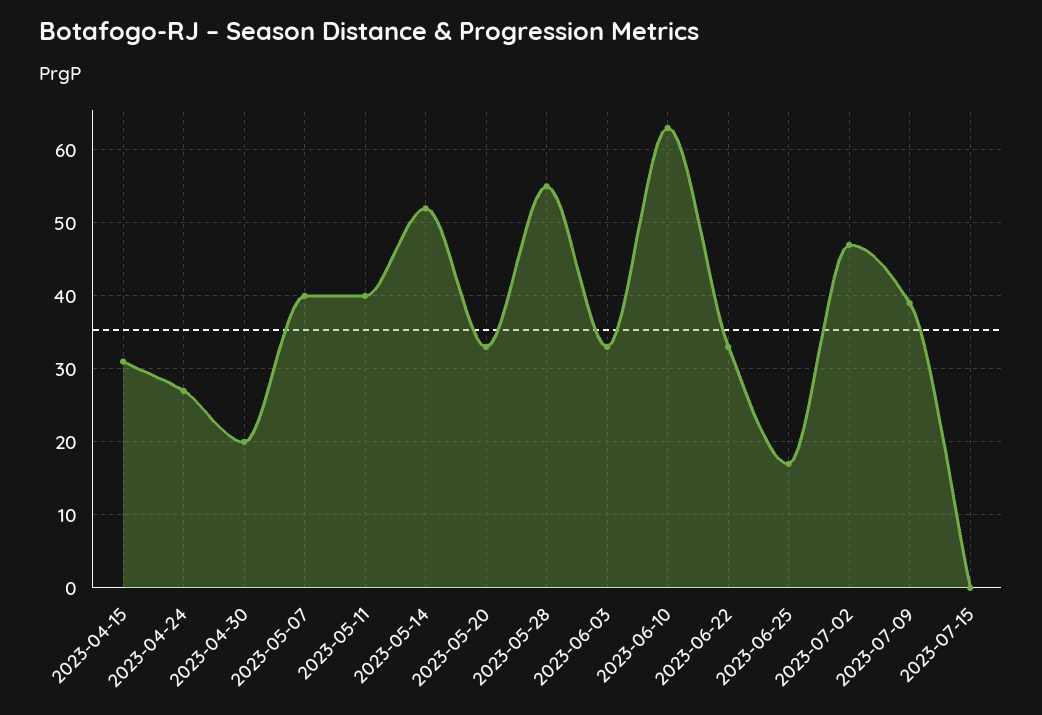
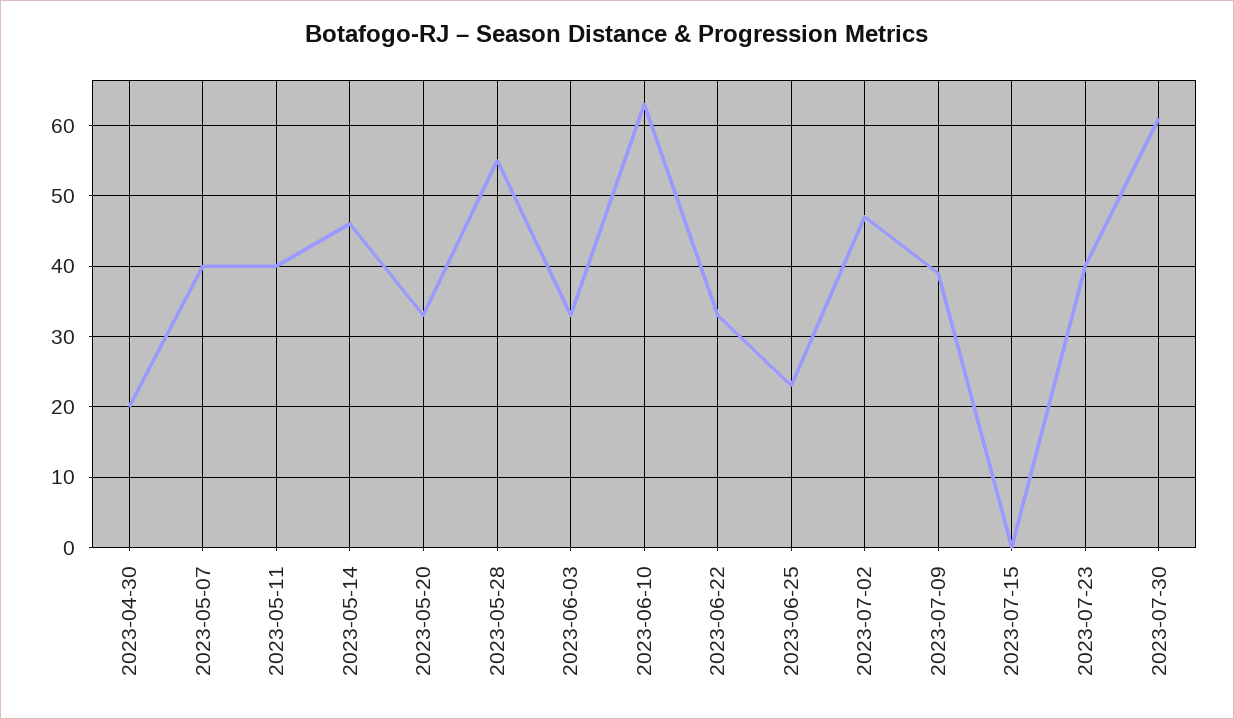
2023-04-15: 31 -> none
2023-04-24: 27 -> none
2023-05-14: 52 -> 46
2023-06-25: 17 -> 23
2023-07-23: none -> 40
2023-07-30: none -> 61

